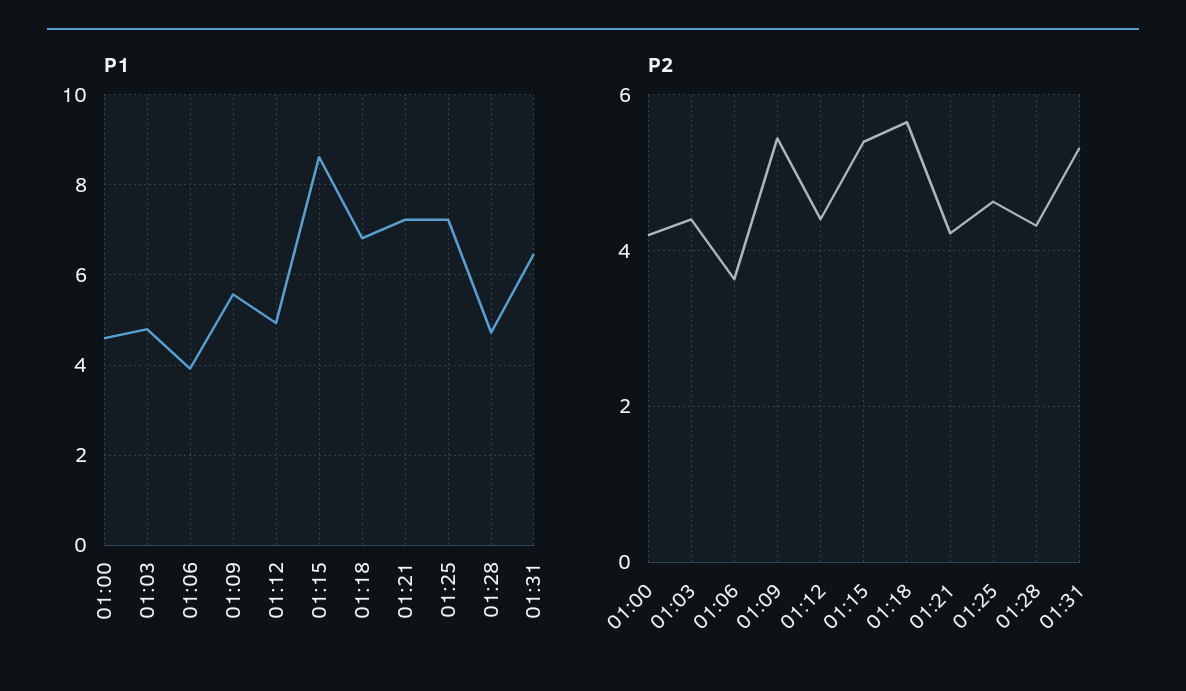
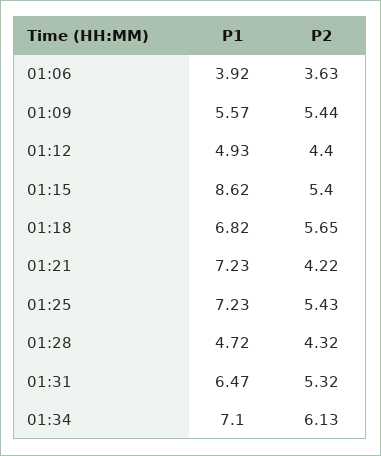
P1, 01:00: 4.6 -> none
P1, 01:03: 4.8 -> none
P2, 01:00: 4.2 -> none
P2, 01:03: 4.4 -> none
P2, 01:25: 4.6 -> 5.43
P1, 01:34: none -> 7.1
P2, 01:34: none -> 6.13

